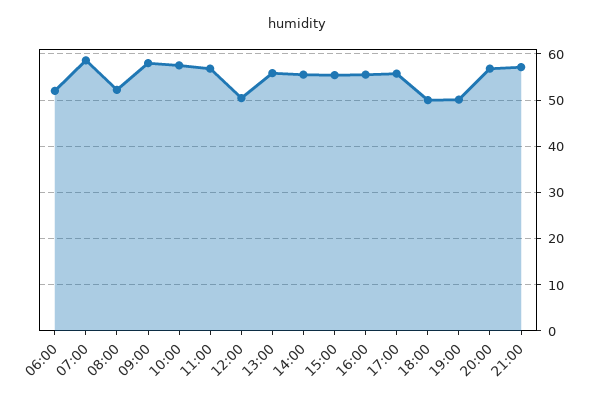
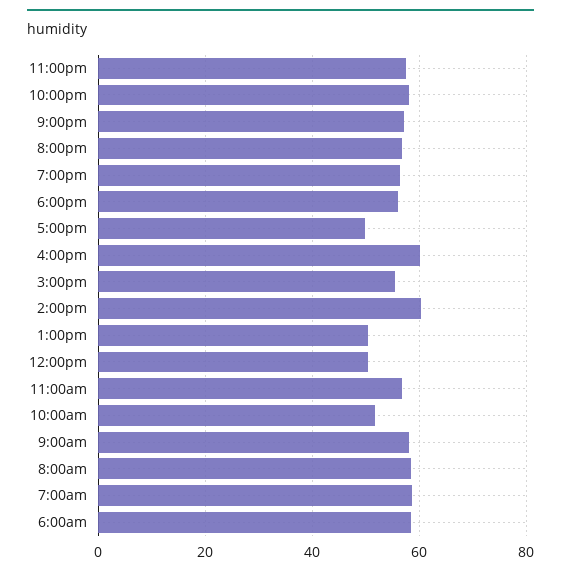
06:00: 52 -> 58
08:00: 52 -> 58
10:00: 58 -> 52
13:00: 56 -> 50
14:00: 56 -> 60
16:00: 56 -> 60
17:00: 56 -> 50
18:00: 50 -> 56
19:00: 50 -> 56
11:00pm: none -> 58
10:00pm: none -> 58

